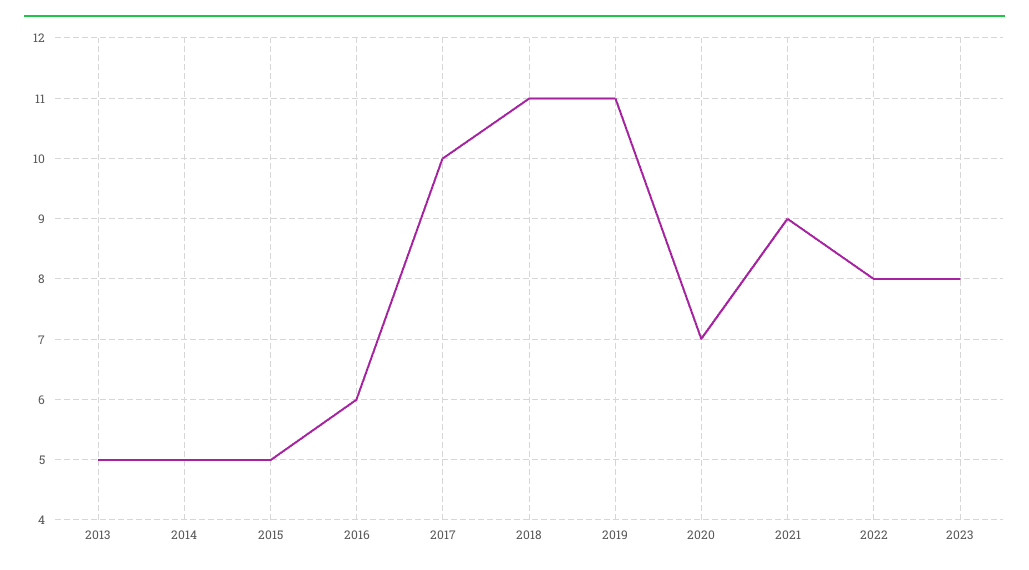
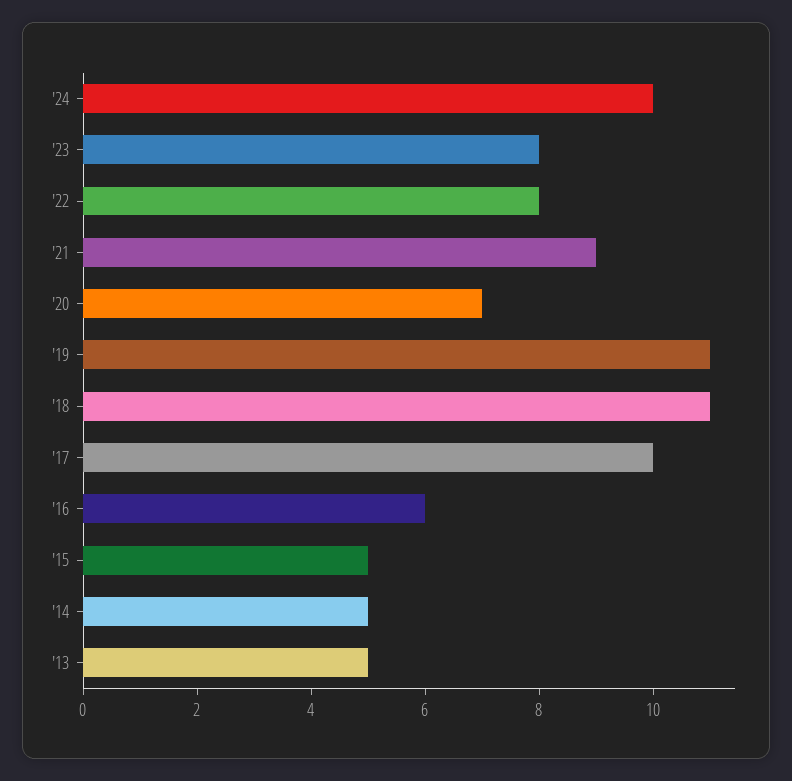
'24: none -> 10

